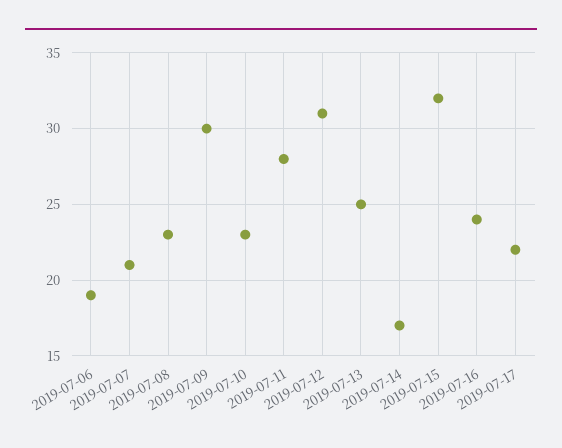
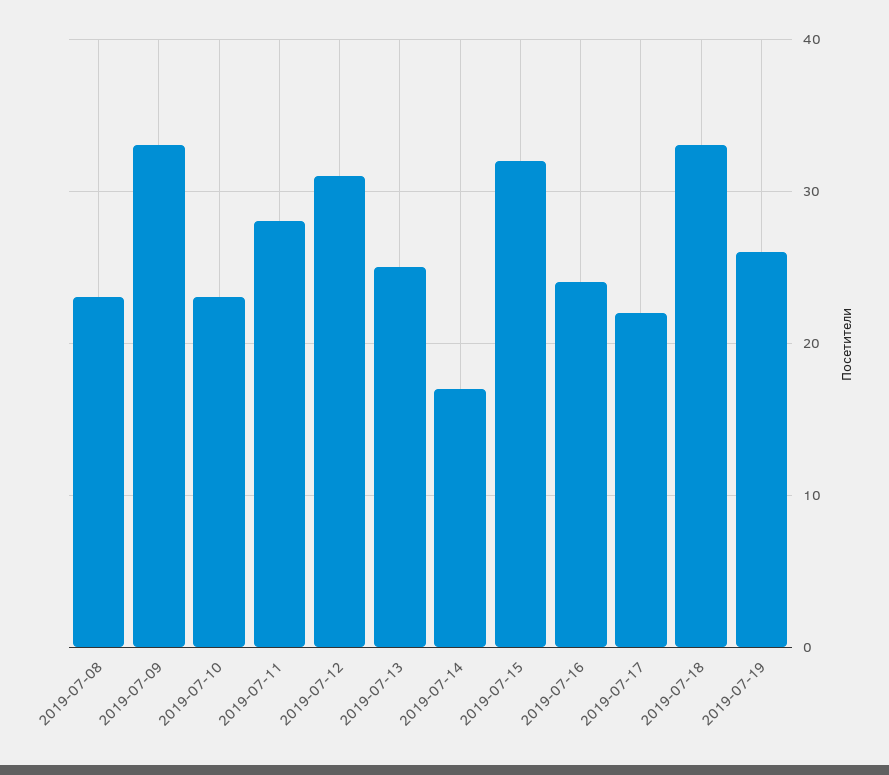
2019-07-06: 19 -> none
2019-07-07: 21 -> none
2019-07-09: 30 -> 33
2019-07-18: none -> 33
2019-07-19: none -> 26

